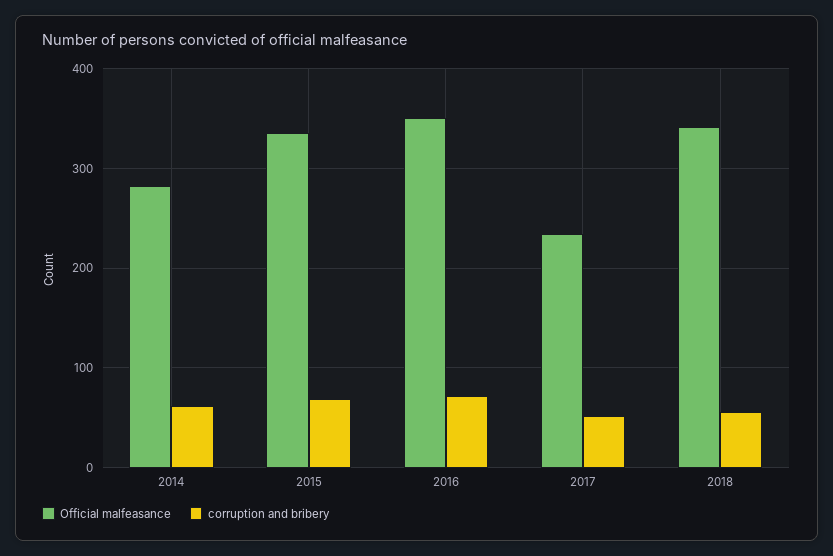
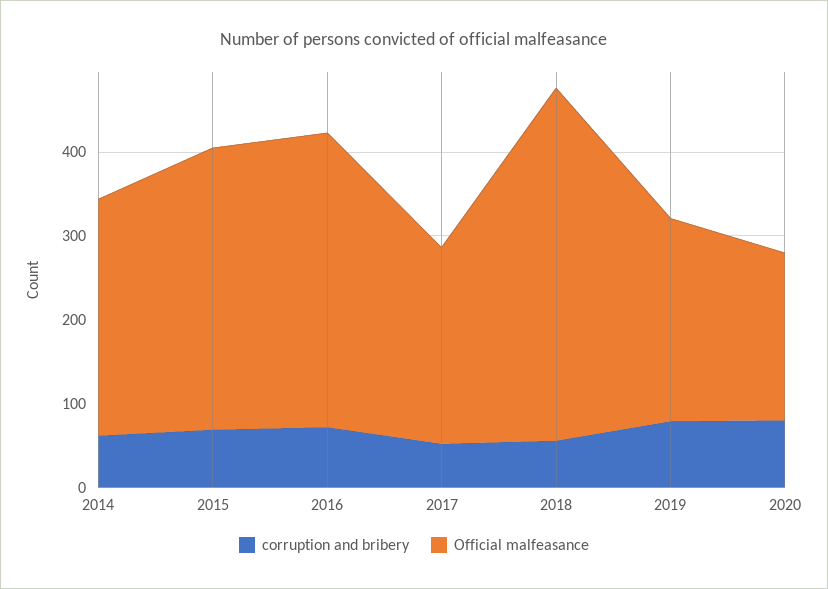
Official malfeasance, 2018: 340 -> 420
corruption and bribery, 2019: none -> 80
Official malfeasance, 2019: none -> 240
corruption and bribery, 2020: none -> 80
Official malfeasance, 2020: none -> 200

